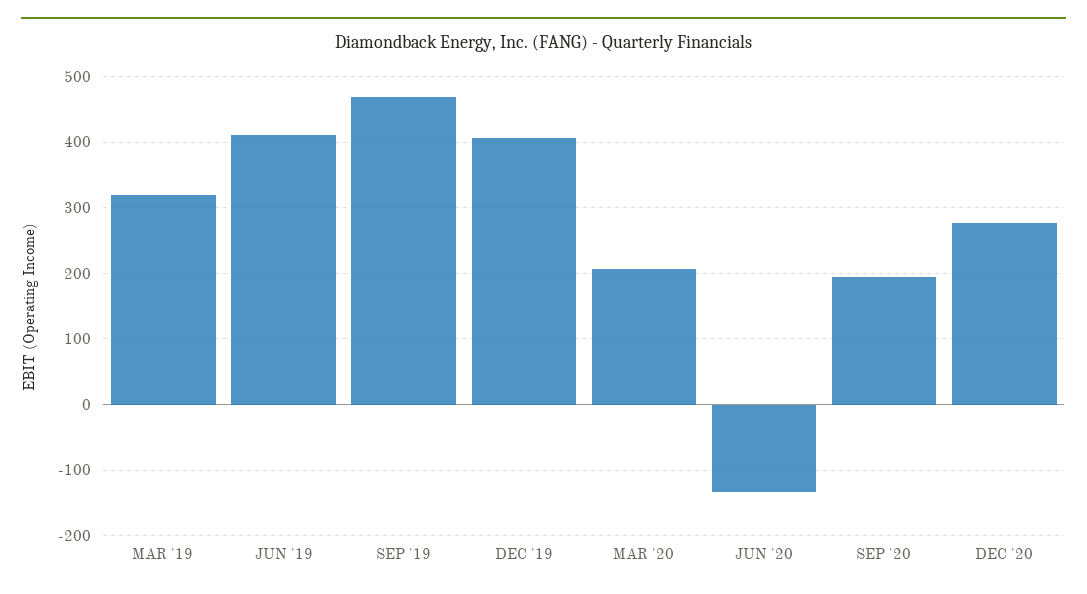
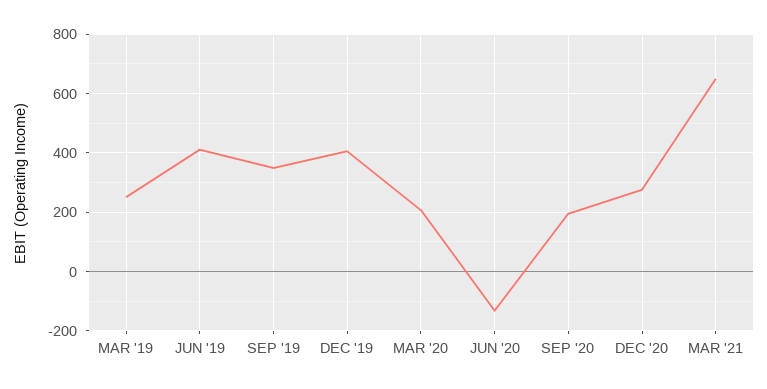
MAR '19: 320 -> 250
SEP '19: 470 -> 350
MAR '21: none -> 650

